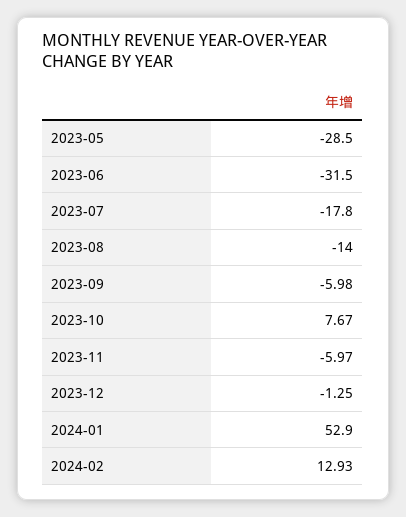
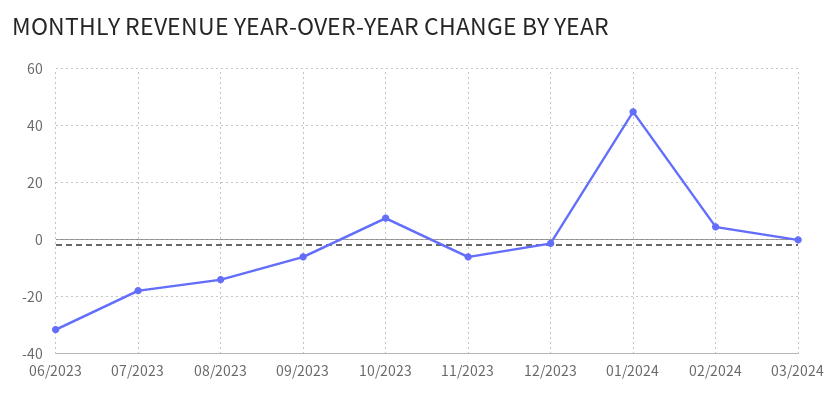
2023-05: -28.5 -> none
2024-01: 52.9 -> 45
2024-02: 12.93 -> 5
03/2024: none -> 0

